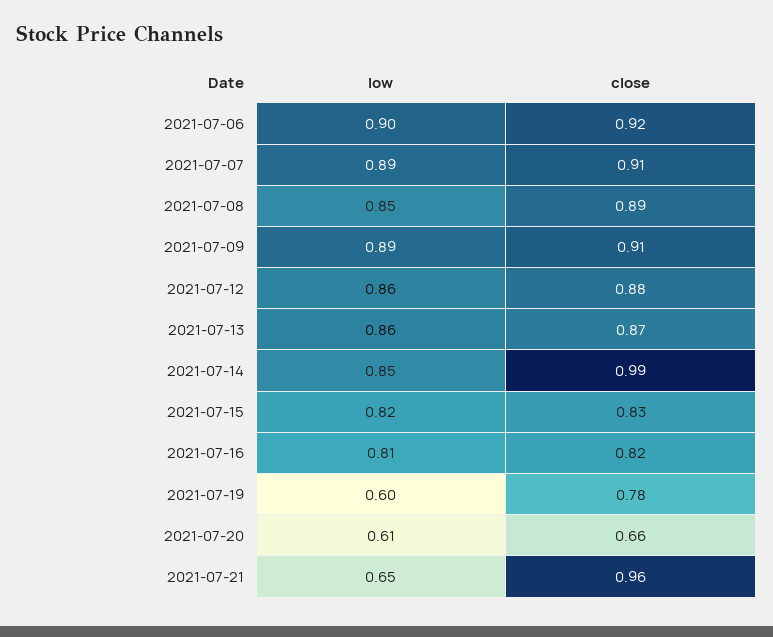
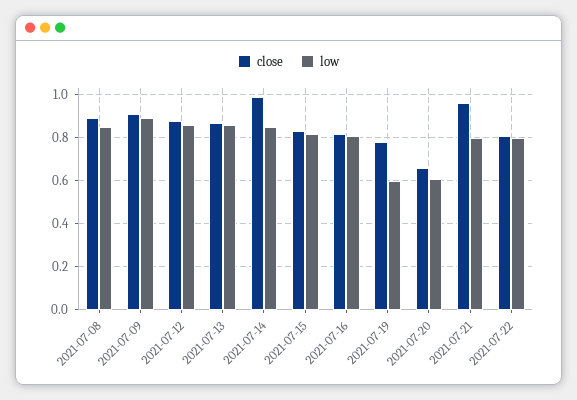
low, 2021-07-06: 0.9 -> none
close, 2021-07-06: 0.92 -> none
low, 2021-07-07: 0.89 -> none
close, 2021-07-07: 0.91 -> none
low, 2021-07-21: 0.65 -> 0.8
close, 2021-07-22: none -> 0.8
low, 2021-07-22: none -> 0.8

